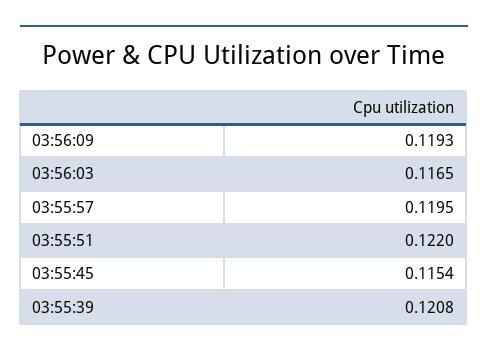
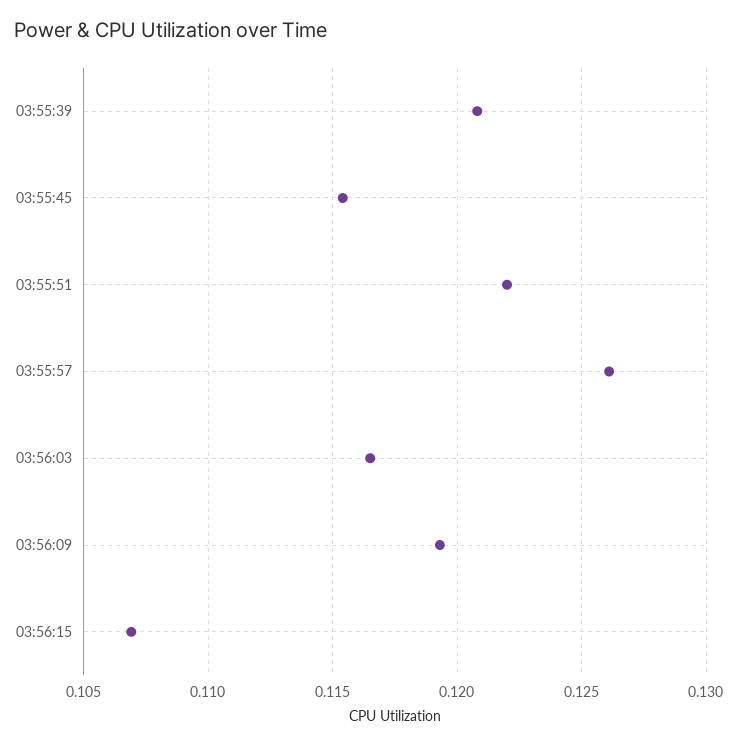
03:55:57: 0.1195 -> 0.126
03:56:15: none -> 0.107

